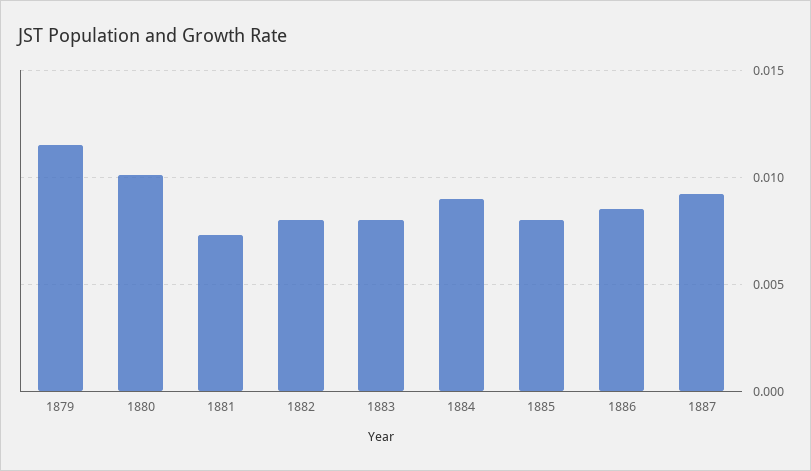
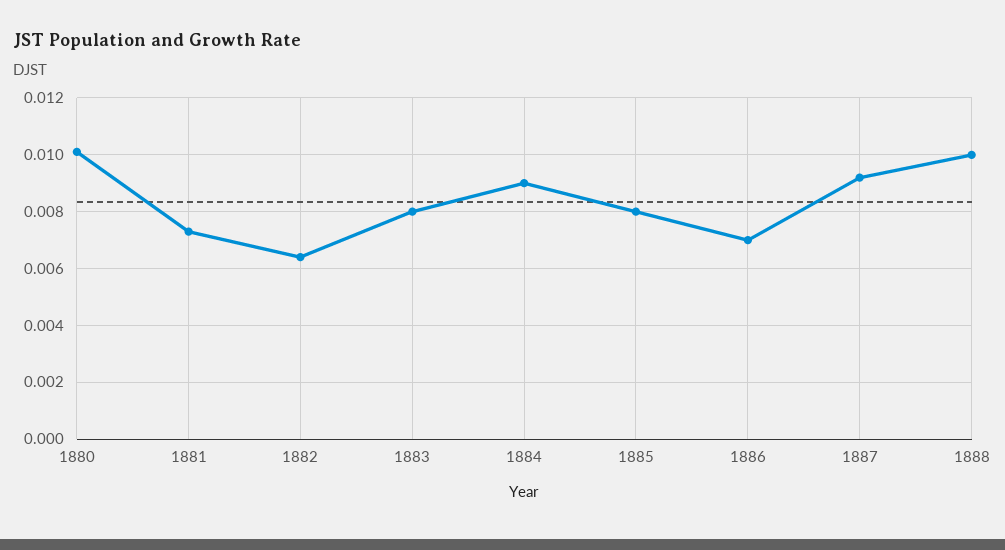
1879: 0.0115 -> none
1882: 0.008 -> 0.0065
1886: 0.0085 -> 0.007
1888: none -> 0.01

